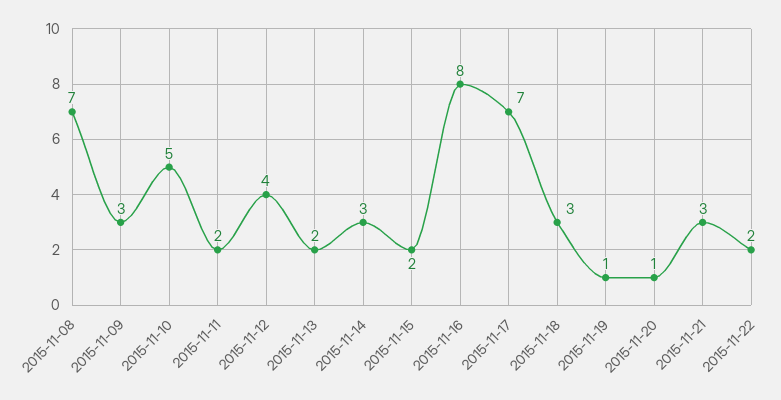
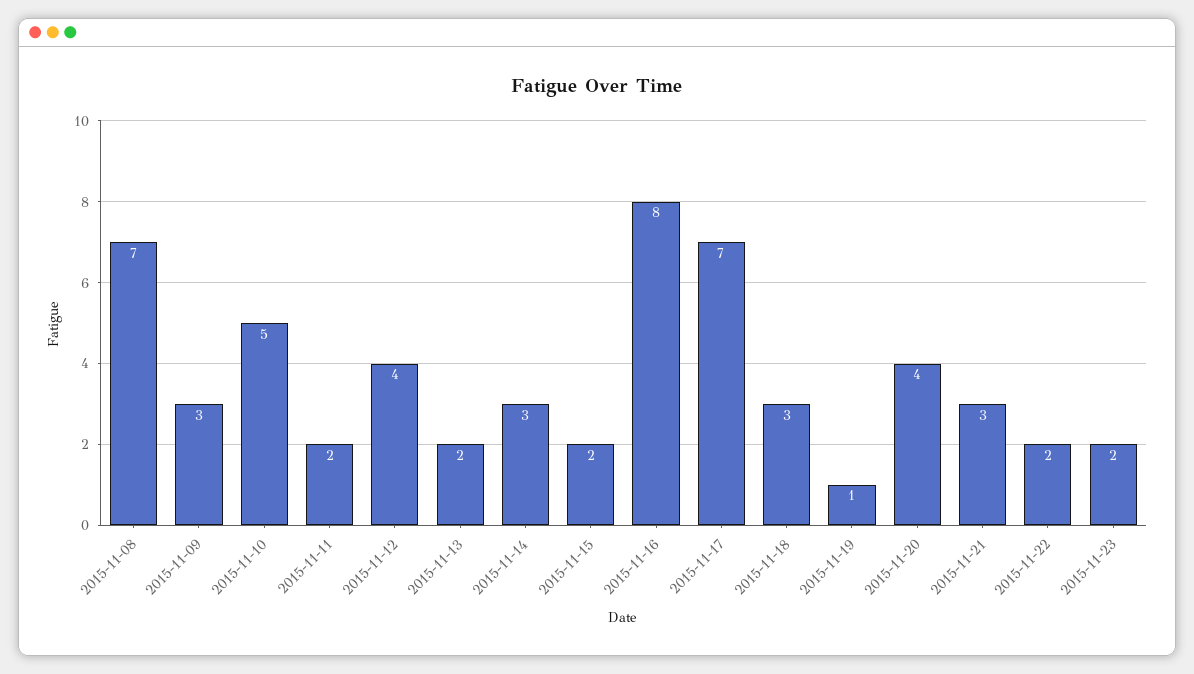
2015-11-20: 1 -> 4
2015-11-23: none -> 2

